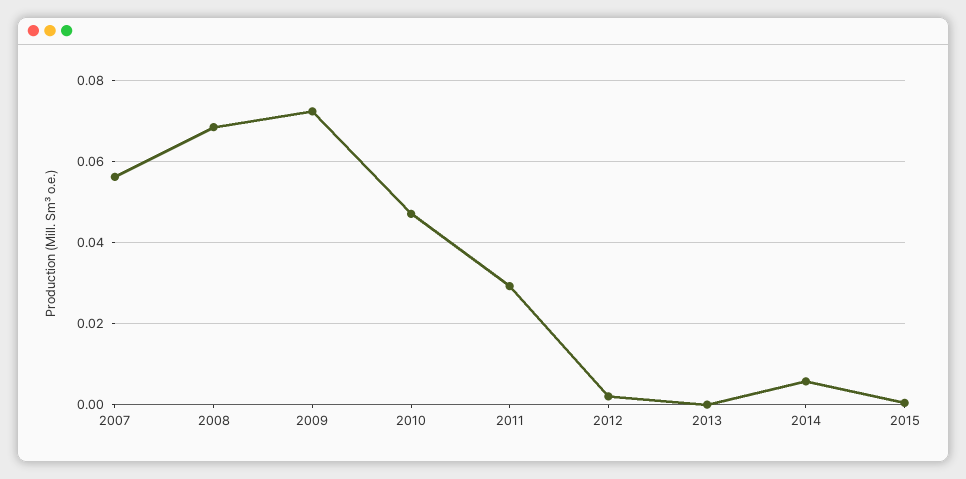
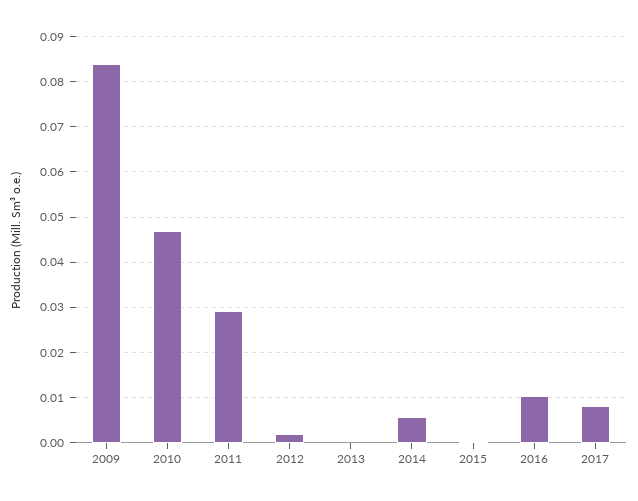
2007: 0.056 -> none
2008: 0.068 -> none
2009: 0.072 -> 0.084
2016: none -> 0.01
2017: none -> 0.008

